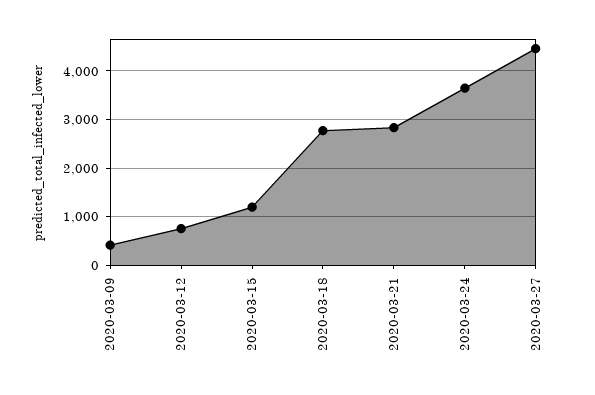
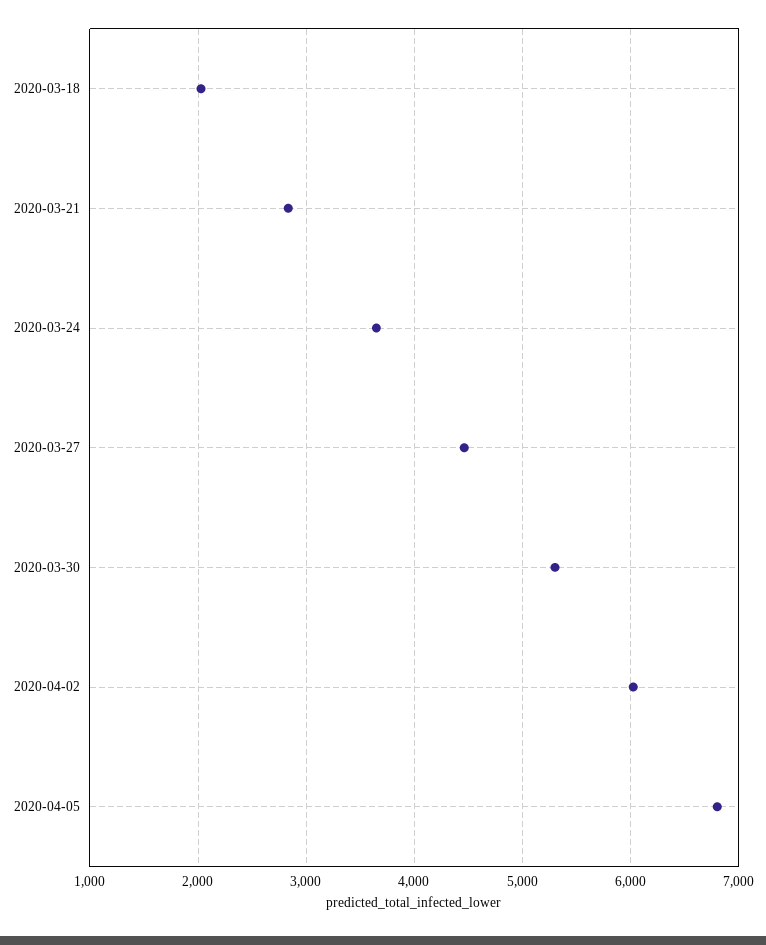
2020-03-09: 400 -> none
2020-03-12: 800 -> none
2020-03-15: 1200 -> none
2020-03-18: 2800 -> 2000
2020-03-30: none -> 5300
2020-04-02: none -> 6000
2020-04-05: none -> 6800

